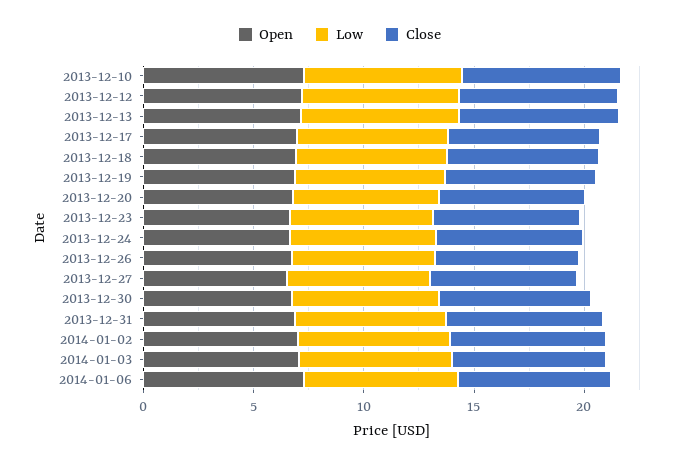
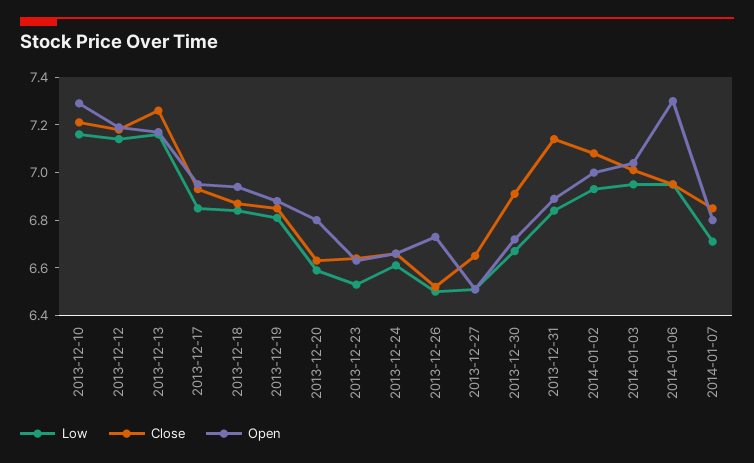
Low, 2014-01-07: none -> 6.7
Close, 2014-01-07: none -> 6.85
Open, 2014-01-07: none -> 6.8

